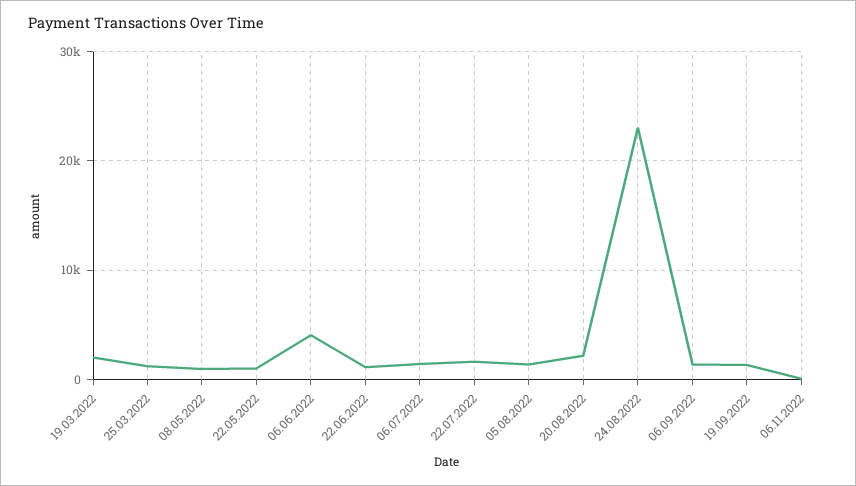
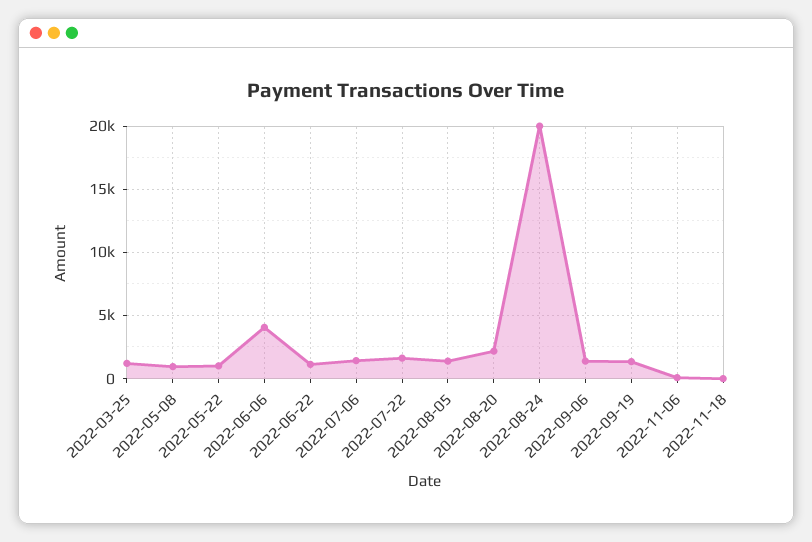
19.03.2022: 2000 -> none
24.08.2022: 23000 -> 20000
2022-11-18: none -> 0

